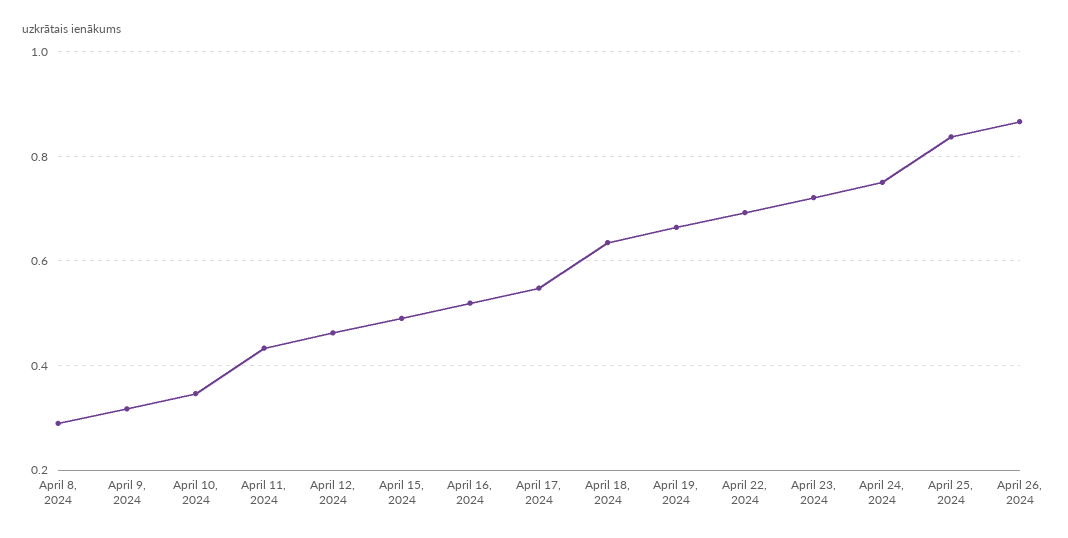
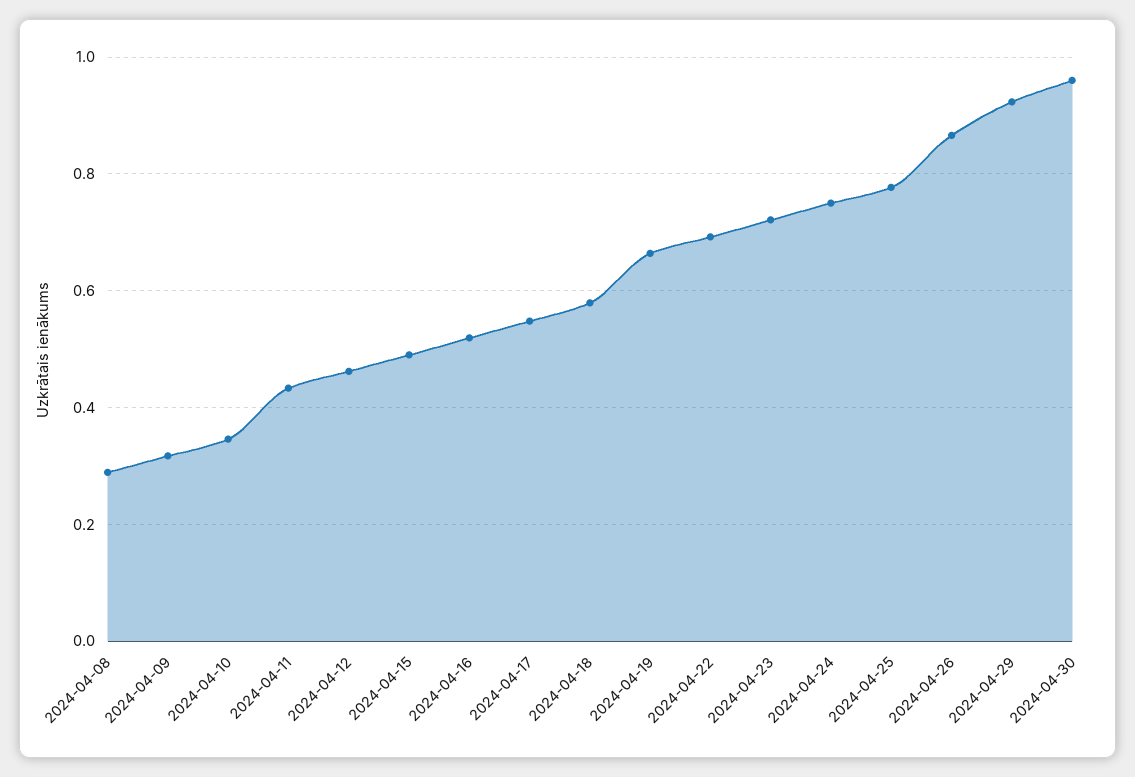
April 18, 2024: 0.64 -> 0.58
April 25, 2024: 0.84 -> 0.78
2024-04-29: none -> 0.92
2024-04-30: none -> 0.96

